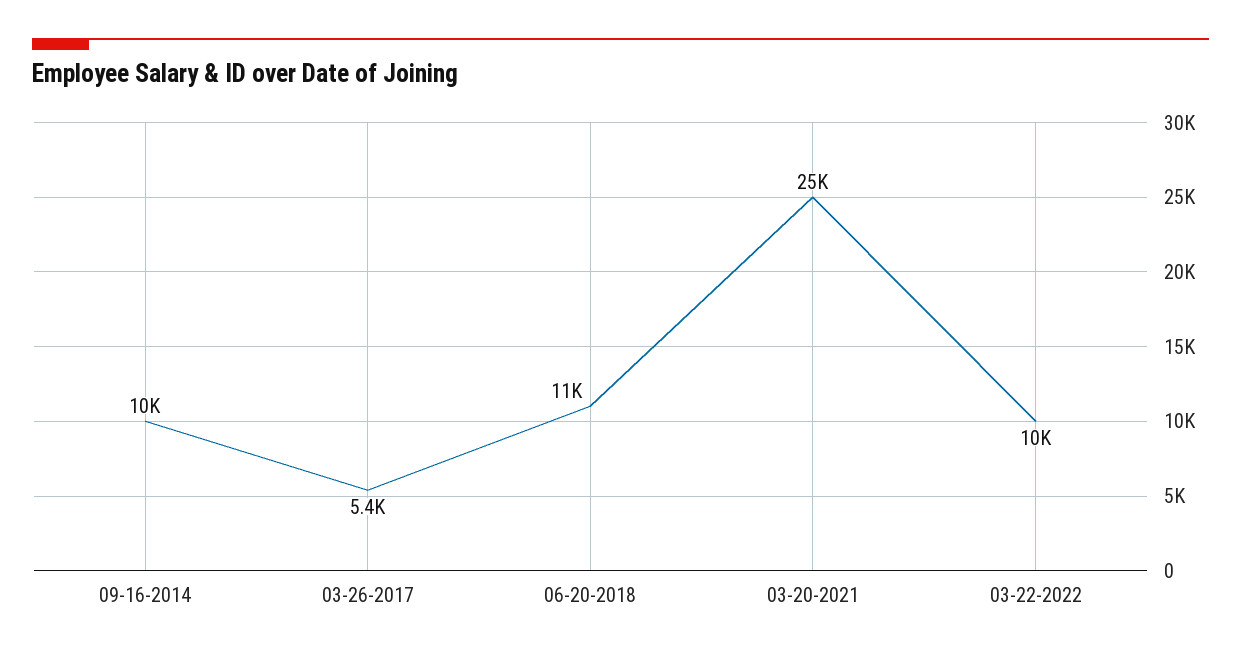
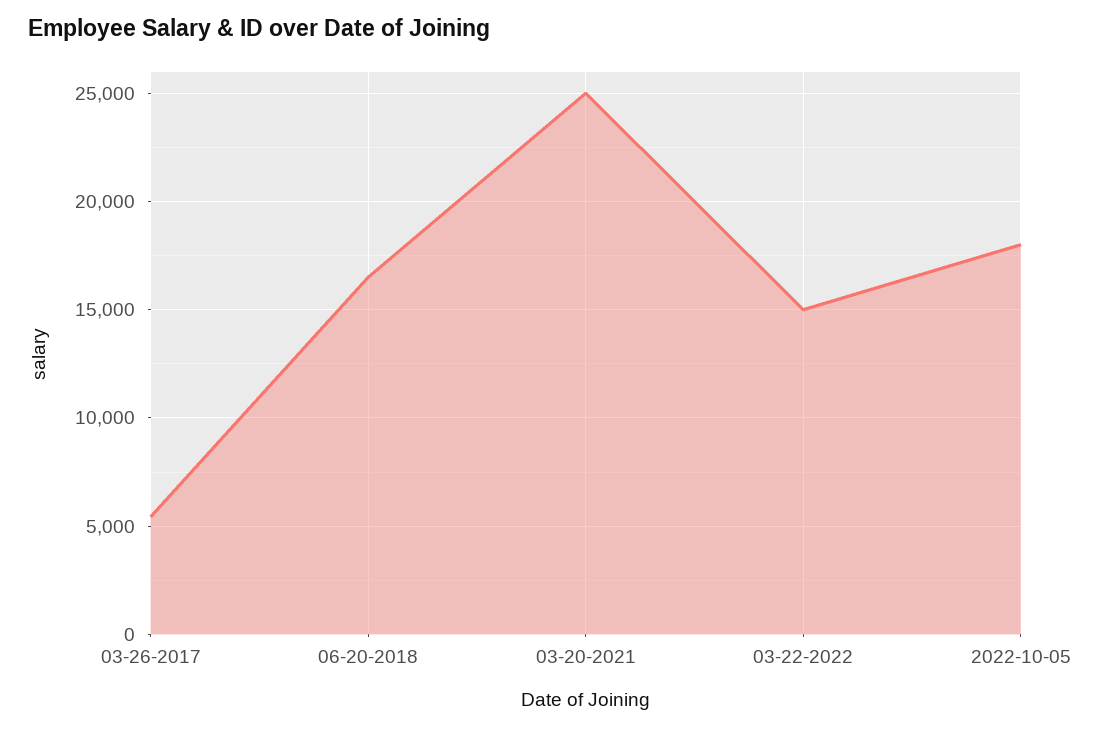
09-16-2014: 10000 -> none
06-20-2018: 11000 -> 16500
03-22-2022: 10000 -> 15000
2022-10-05: none -> 18000

